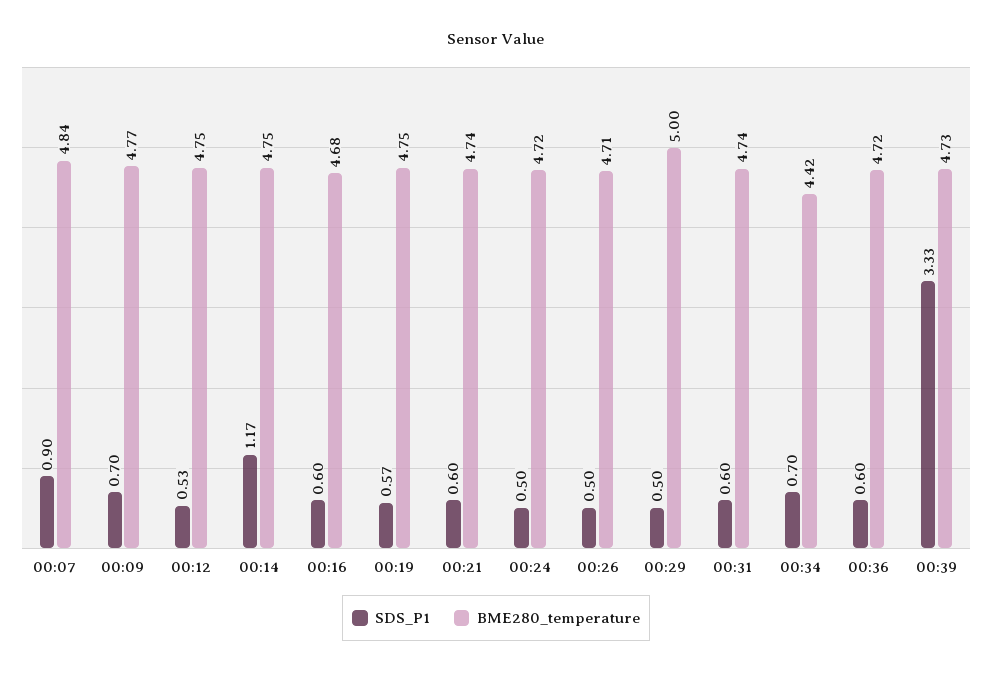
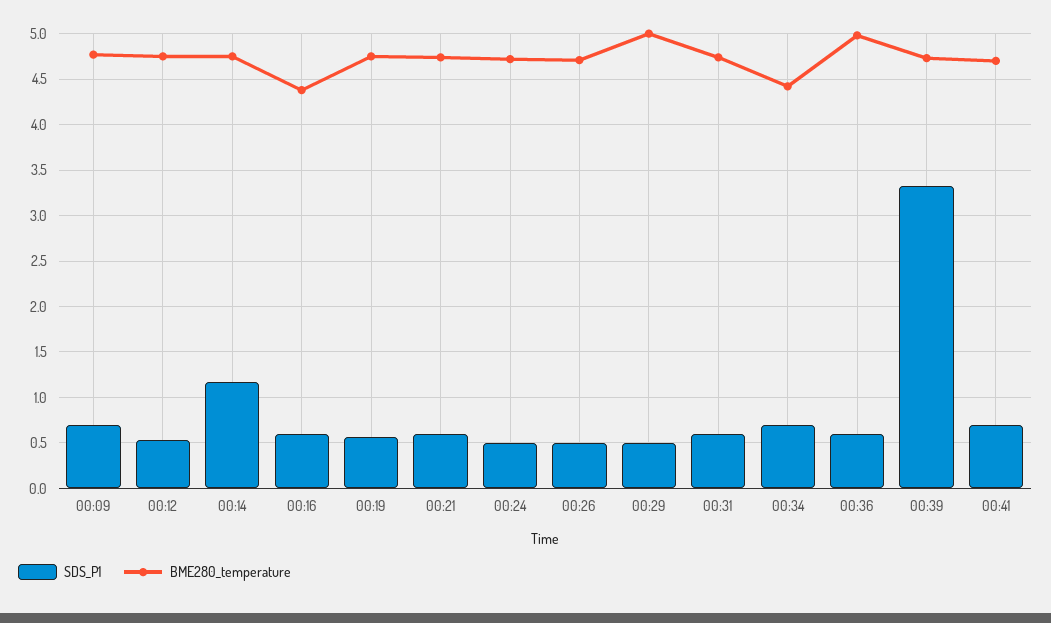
SDS_P1, 00:07: 0.9 -> none
BME280_temperature, 00:07: 4.84 -> none
BME280_temperature, 00:16: 4.68 -> 4.4
BME280_temperature, 00:36: 4.72 -> 5
SDS_P1, 00:41: none -> 0.7
BME280_temperature, 00:41: none -> 4.7

